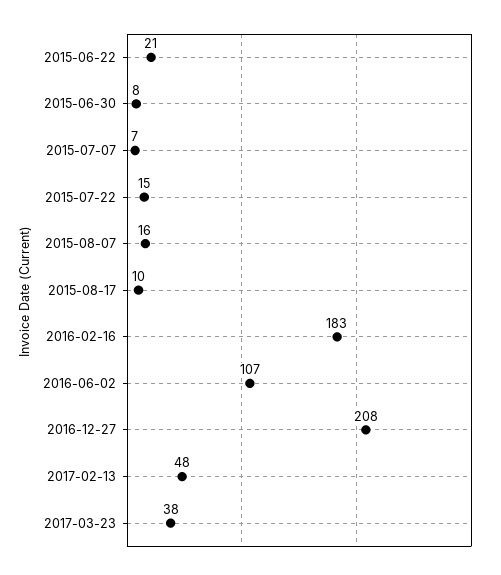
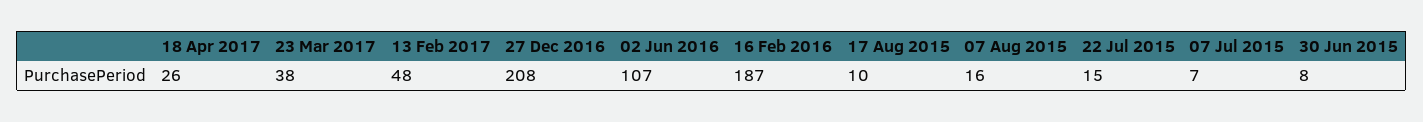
2015-06-22: 21 -> none
2016-02-16: 183 -> 187
18 Apr 2017: none -> 26

